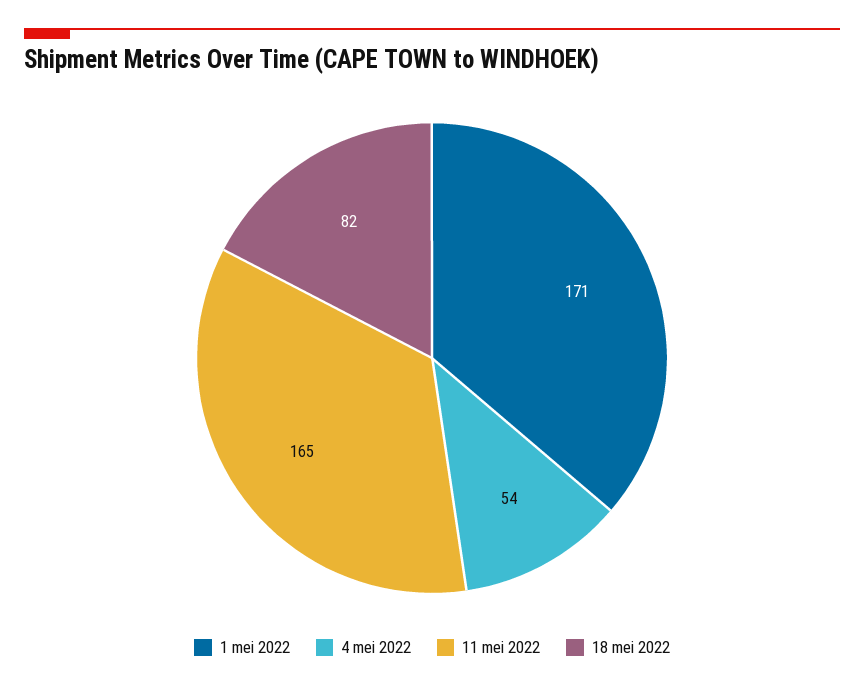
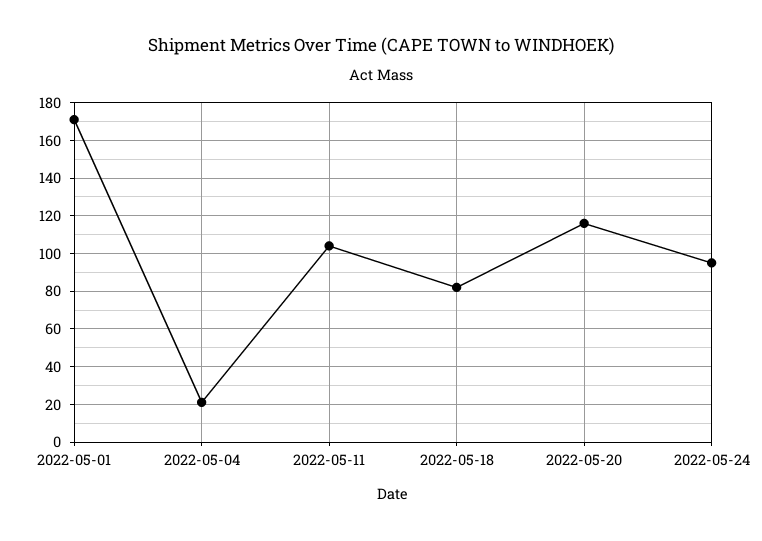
4 mei 2022: 54 -> 20
11 mei 2022: 165 -> 105
2022-05-20: none -> 115
2022-05-24: none -> 95

